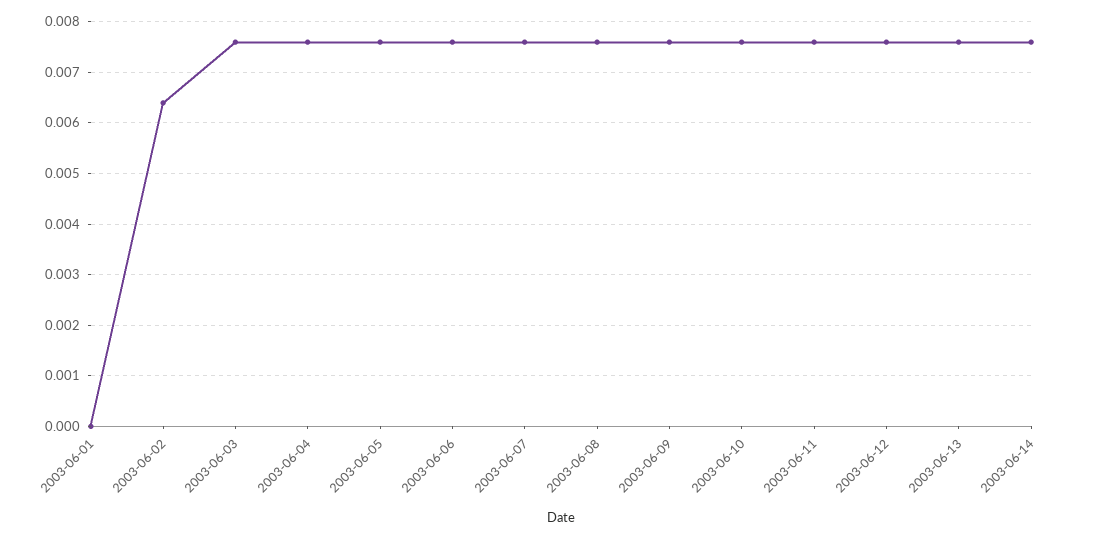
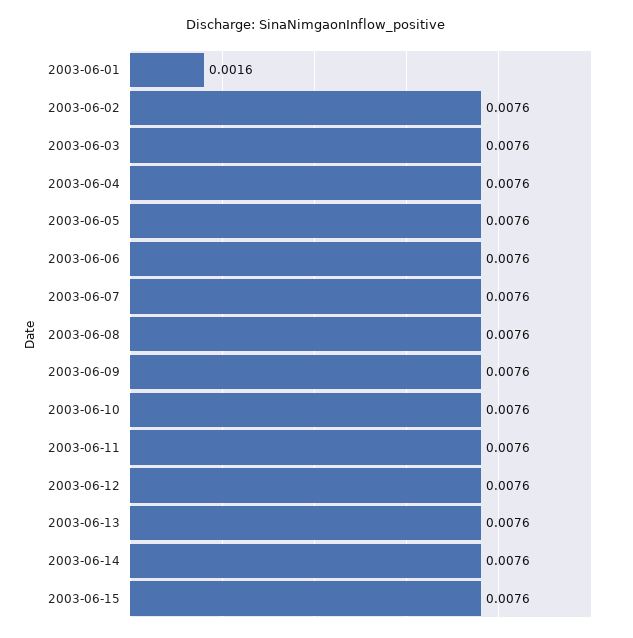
2003-06-01: 0 -> 0.0016
2003-06-02: 0.0065 -> 0.0076
2003-06-15: none -> 0.0076

